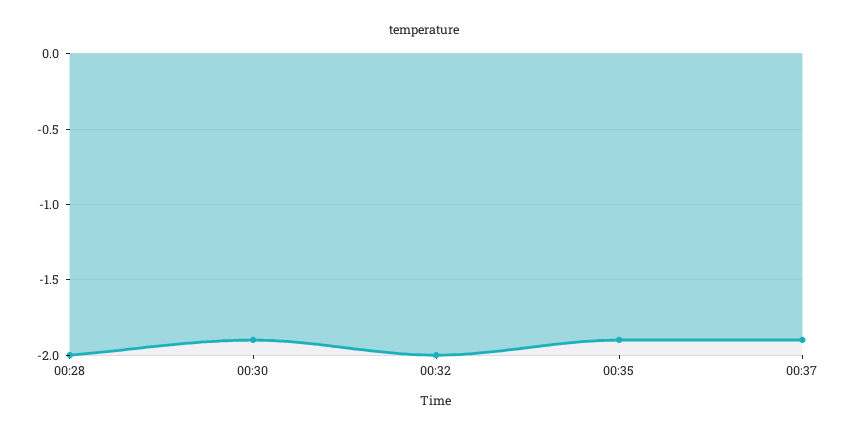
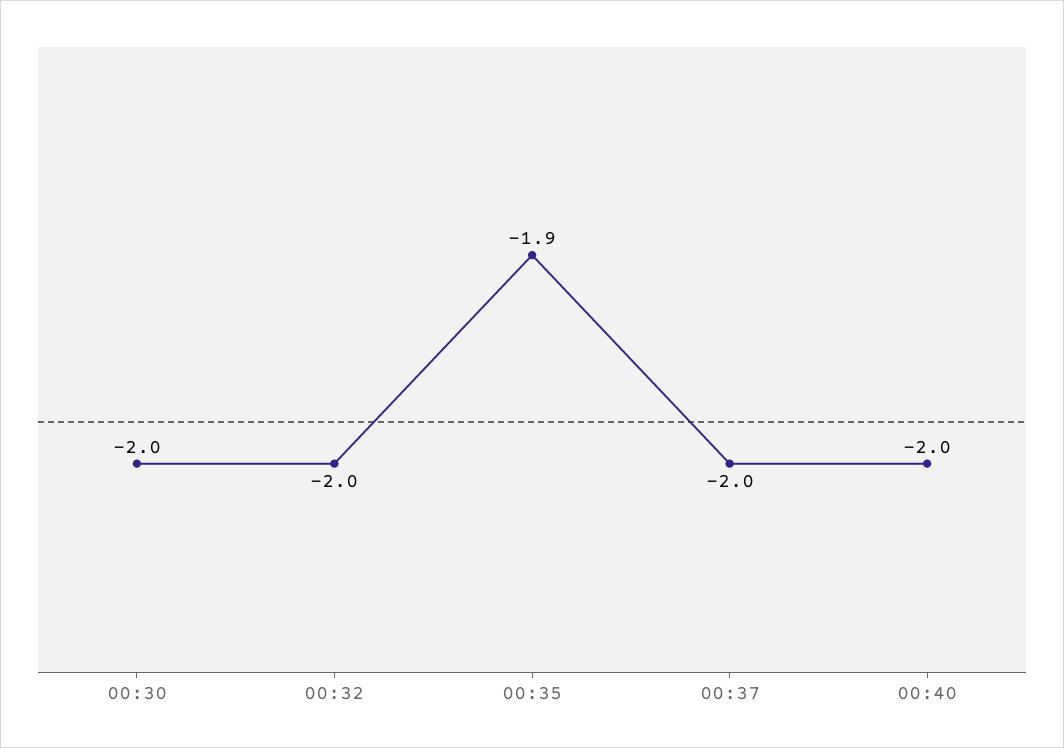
00:28: -2 -> none
00:30: -1.9 -> -2
00:37: -1.9 -> -2
00:40: none -> -2

